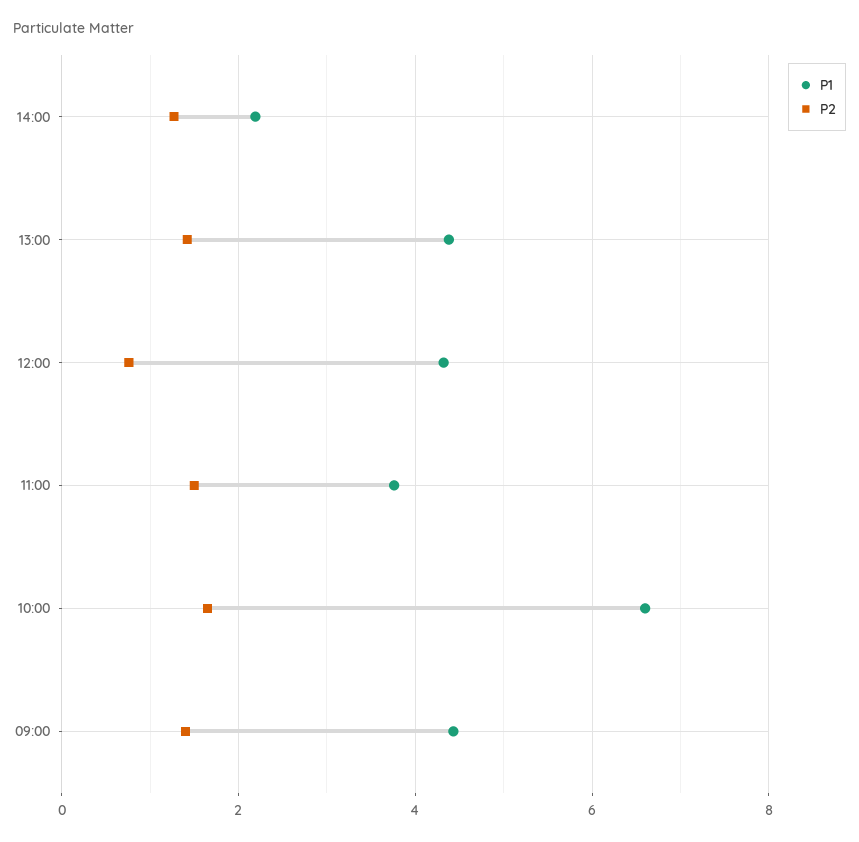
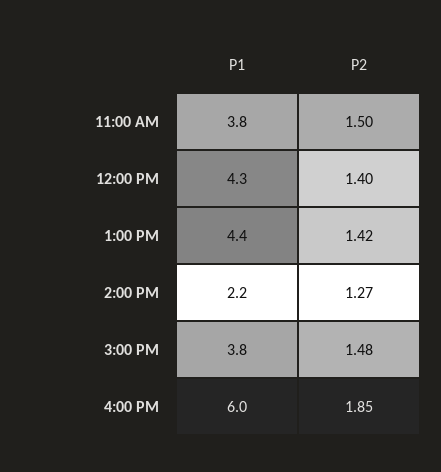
P2, 12:00: 0.8 -> 1.4
P1, 10:00: 6.6 -> none
P2, 10:00: 1.6 -> none
P1, 09:00: 4.4 -> none
P2, 09:00: 1.4 -> none
P1, 3:00 PM: none -> 3.8
P2, 3:00 PM: none -> 1.48
P1, 4:00 PM: none -> 6
P2, 4:00 PM: none -> 1.85

